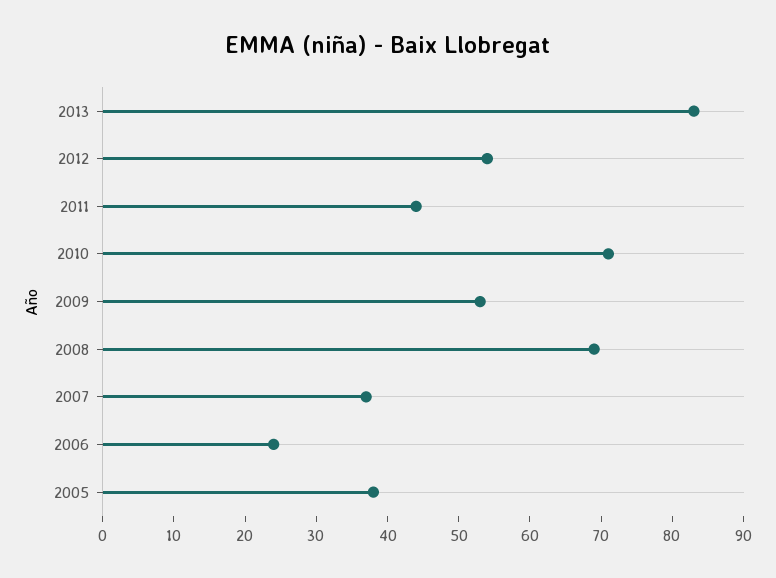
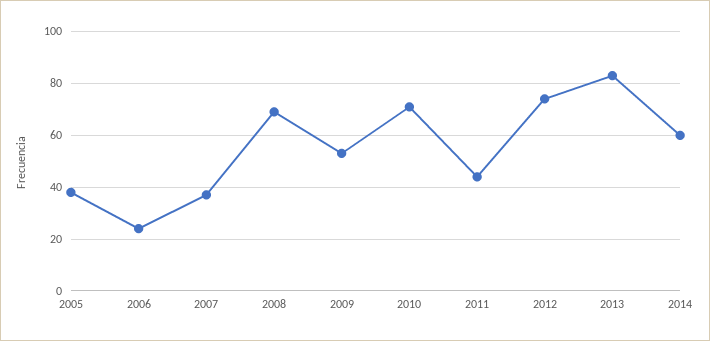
2012: 55 -> 75
2014: none -> 60

